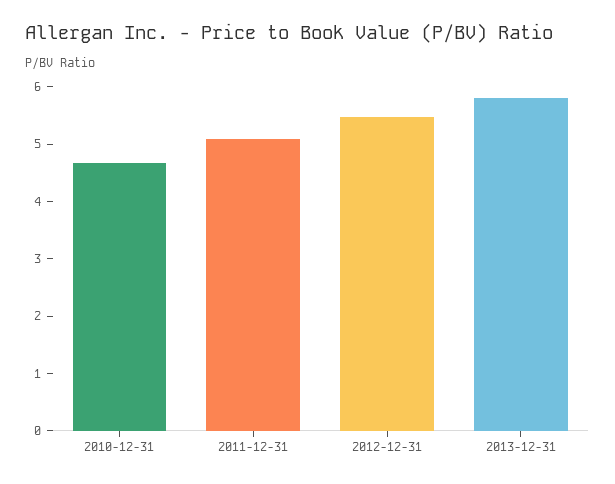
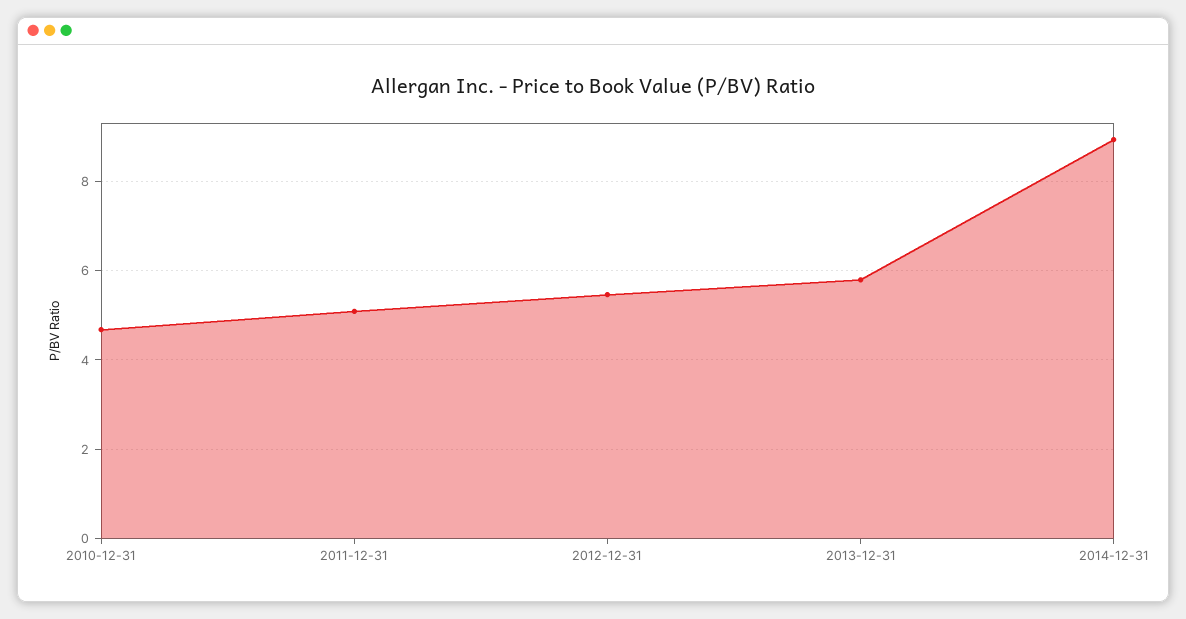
2014-12-31: none -> 9

